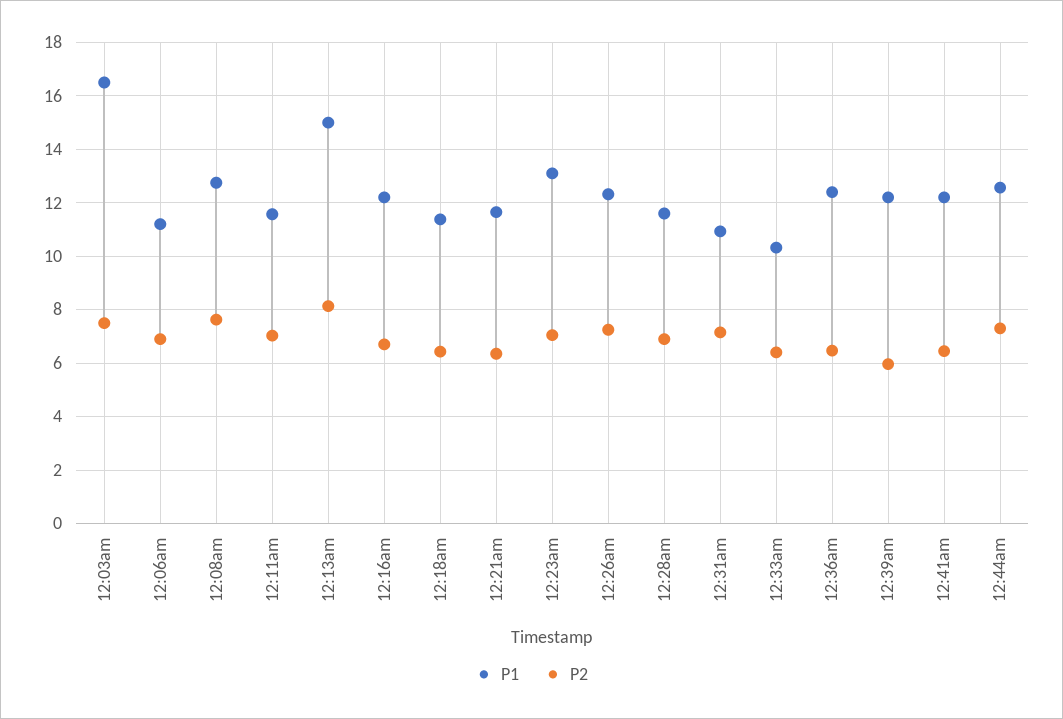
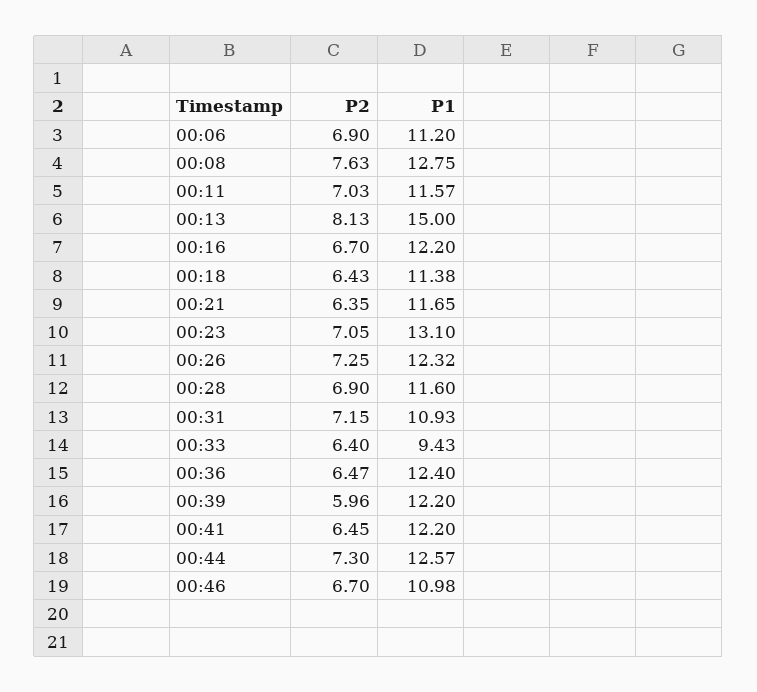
P1, 12:03am: 16.5 -> none
P2, 12:03am: 7.5 -> none
P1, 12:33am: 10.25 -> 9.43
P2, 00:46: none -> 6.7
P1, 00:46: none -> 10.98

